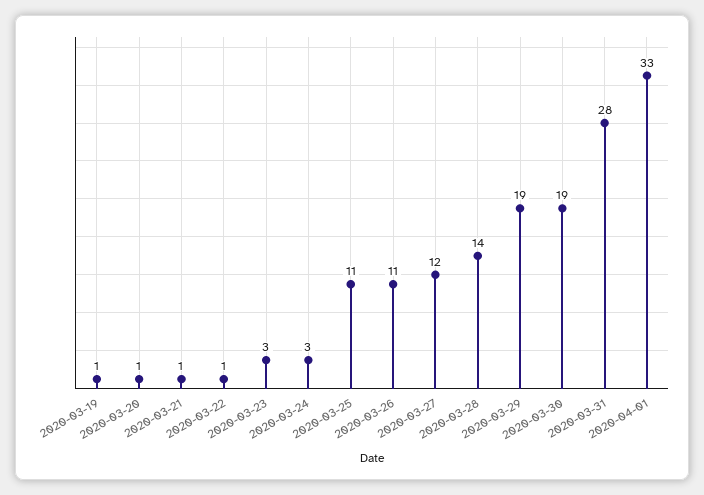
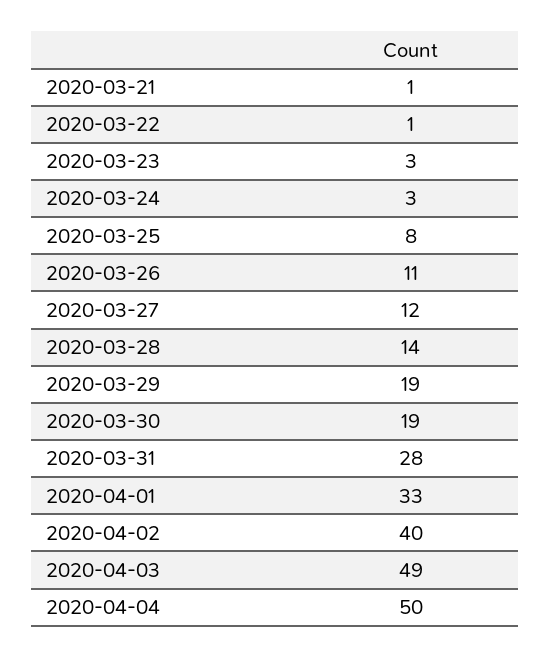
2020-03-19: 1 -> none
2020-03-20: 1 -> none
2020-03-25: 11 -> 8
2020-04-02: none -> 40
2020-04-03: none -> 49
2020-04-04: none -> 50

